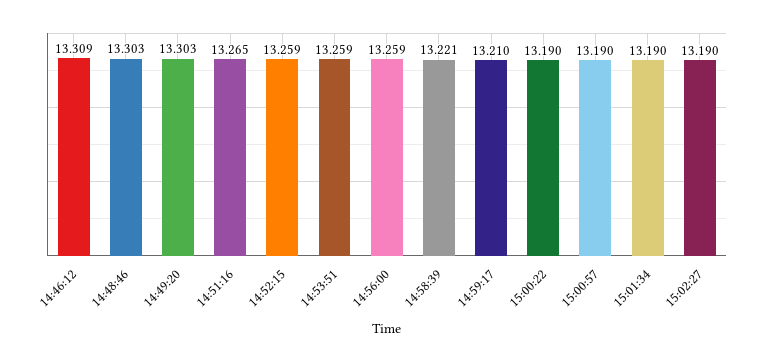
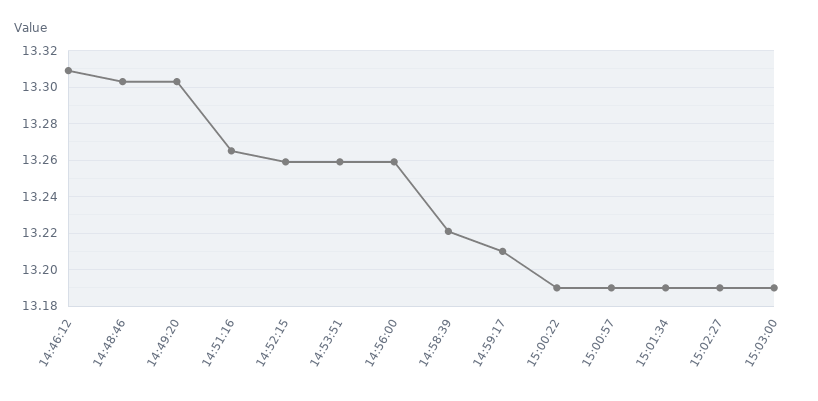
15:03:00: none -> 13.19

